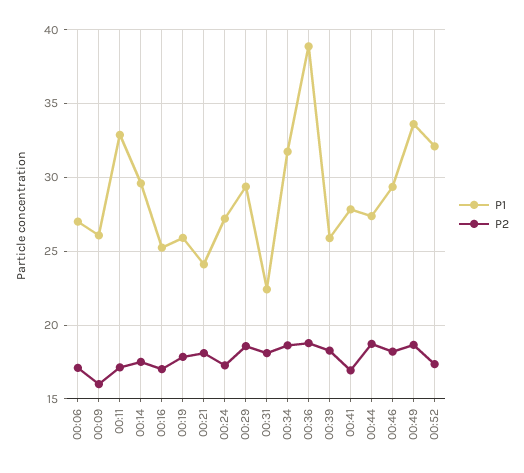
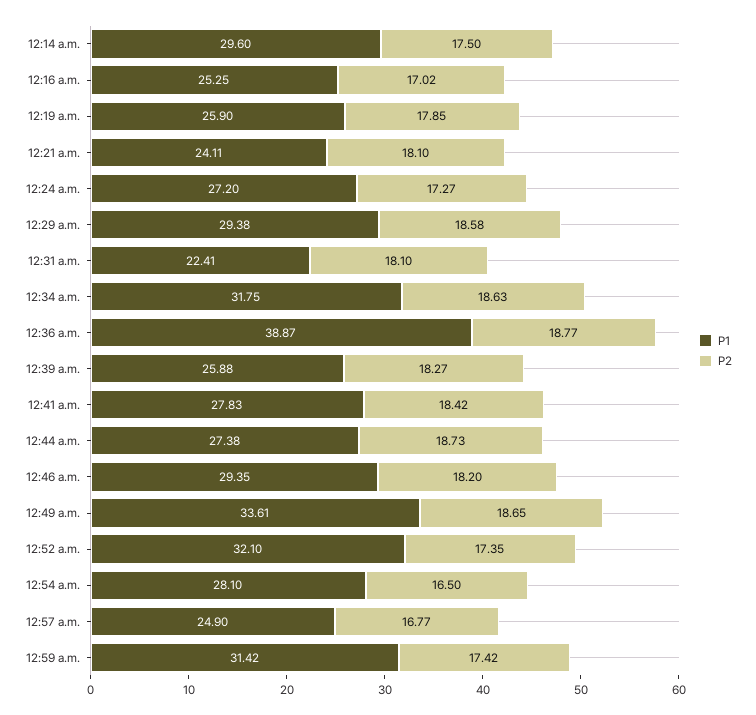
P1, 00:06: 27 -> none
P2, 00:06: 17 -> none
P1, 00:09: 26 -> none
P2, 00:09: 16 -> none
P1, 00:11: 33 -> none
P2, 00:11: 17 -> none
P2, 00:41: 17 -> 18.42
P1, 12:54 a.m.: none -> 28.1
P2, 12:54 a.m.: none -> 16.5
P1, 12:57 a.m.: none -> 24.9
P2, 12:57 a.m.: none -> 16.77
P1, 12:59 a.m.: none -> 31.42
P2, 12:59 a.m.: none -> 17.42

